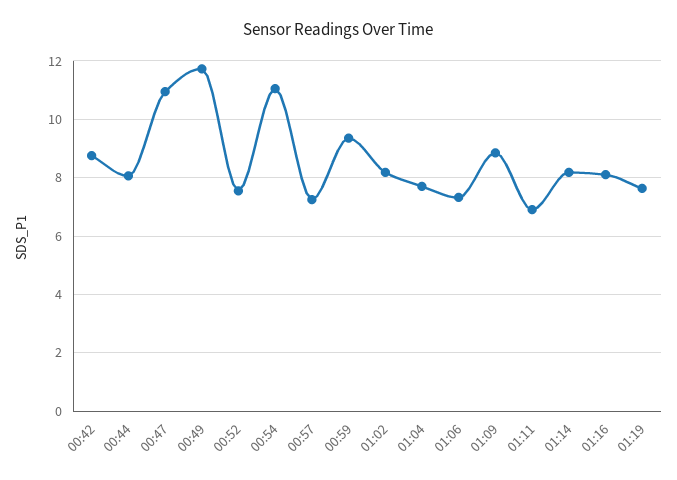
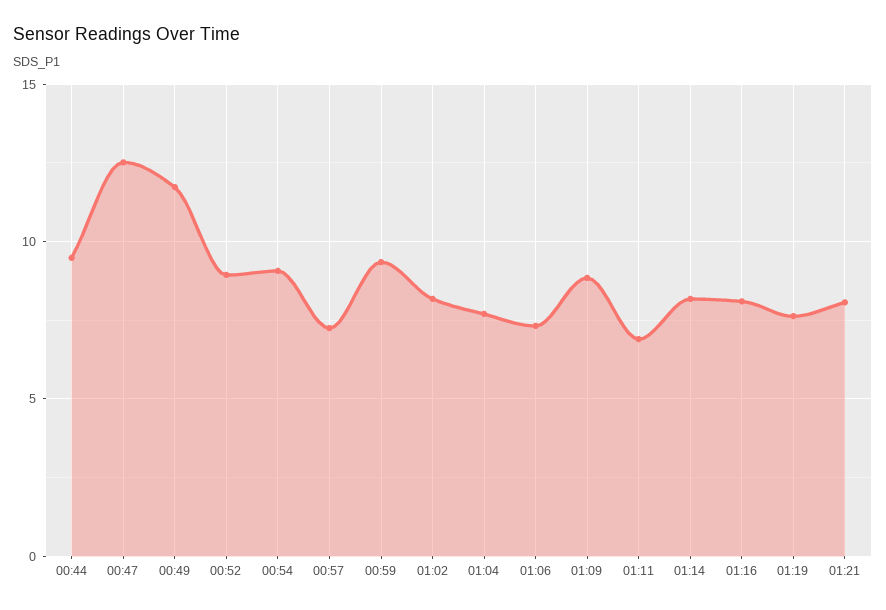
00:42: 8.75 -> none
00:44: 8 -> 9.5
00:47: 11 -> 12.5
00:52: 7.5 -> 9
00:54: 11 -> 9
01:21: none -> 8

